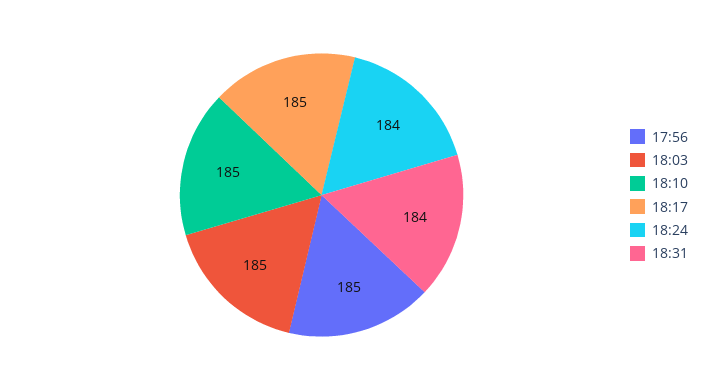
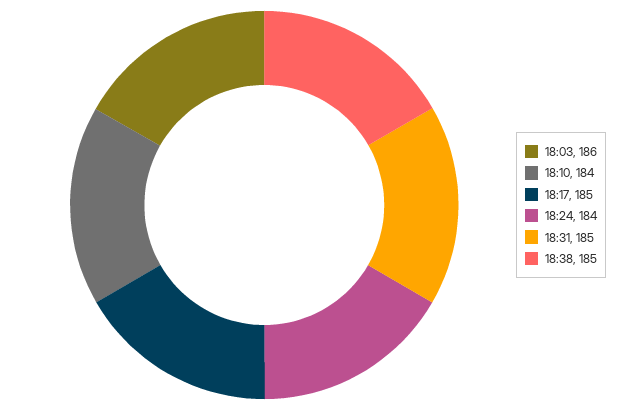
17:56: 185 -> none
18:03: 185 -> 186
18:10: 185 -> 184
18:31: 184 -> 185
18:38: none -> 185

